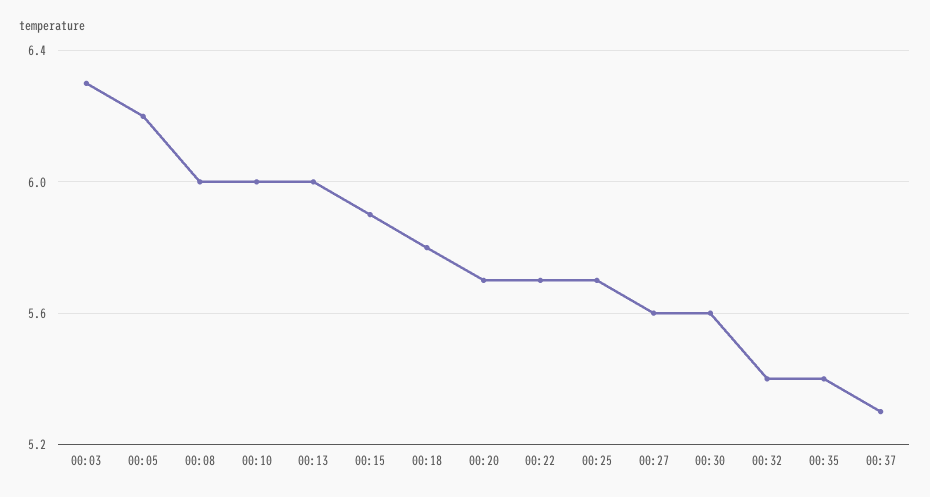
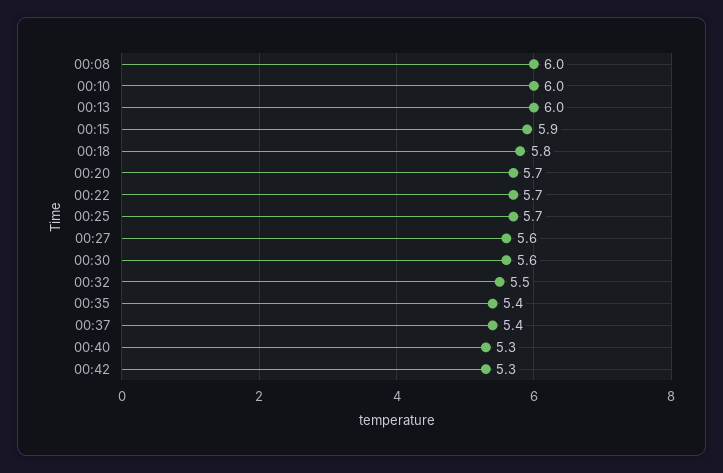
00:03: 6.3 -> none
00:05: 6.2 -> none
00:32: 5.4 -> 5.5
00:37: 5.3 -> 5.4
00:40: none -> 5.3
00:42: none -> 5.3

